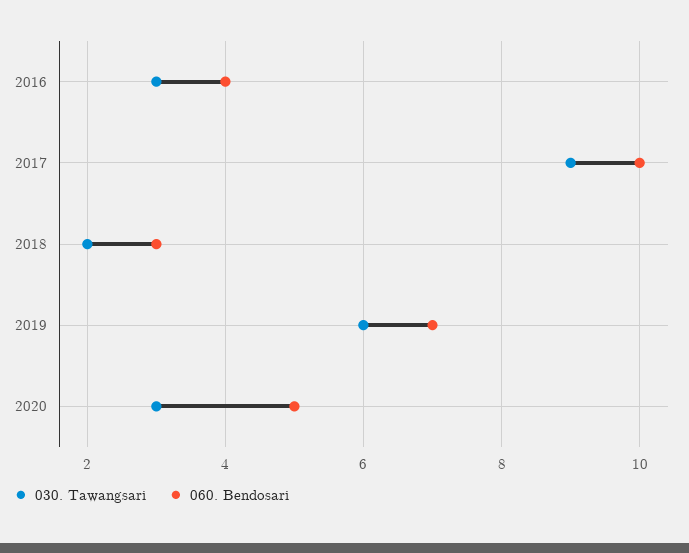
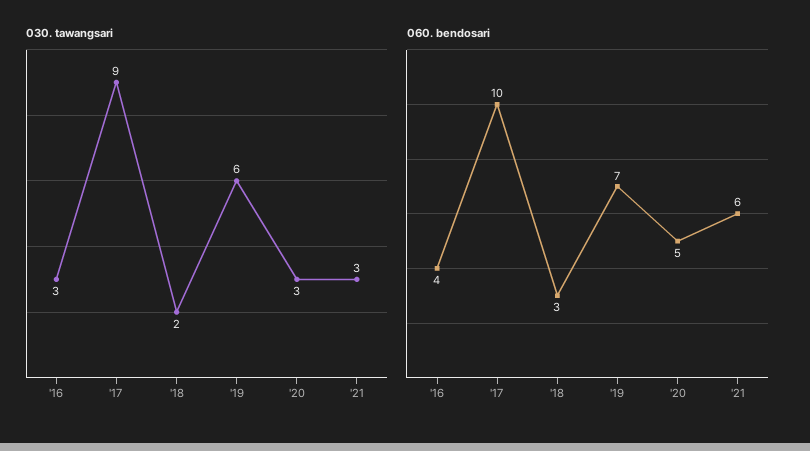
030. Tawangsari, '21: none -> 3
060. Bendosari, '21: none -> 6

